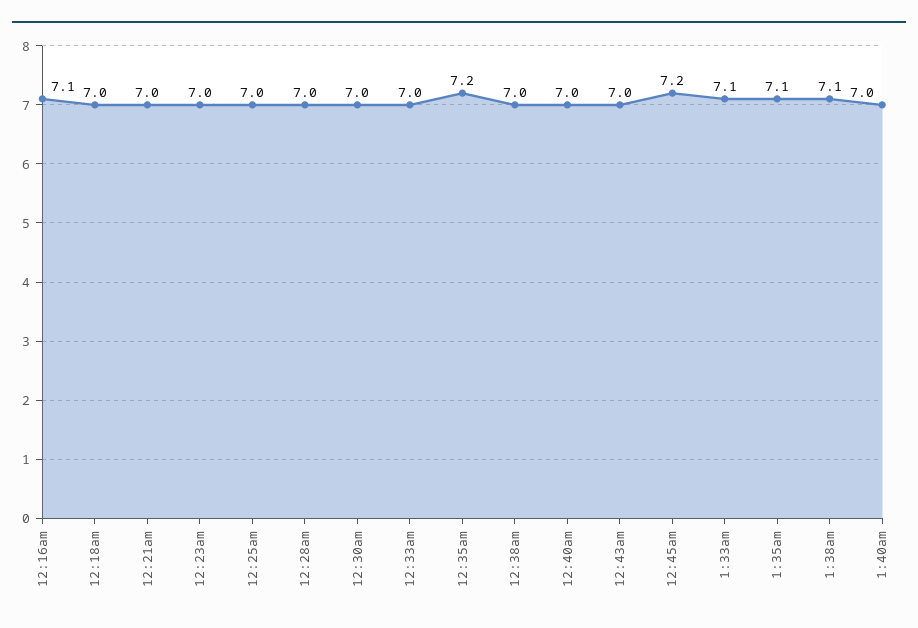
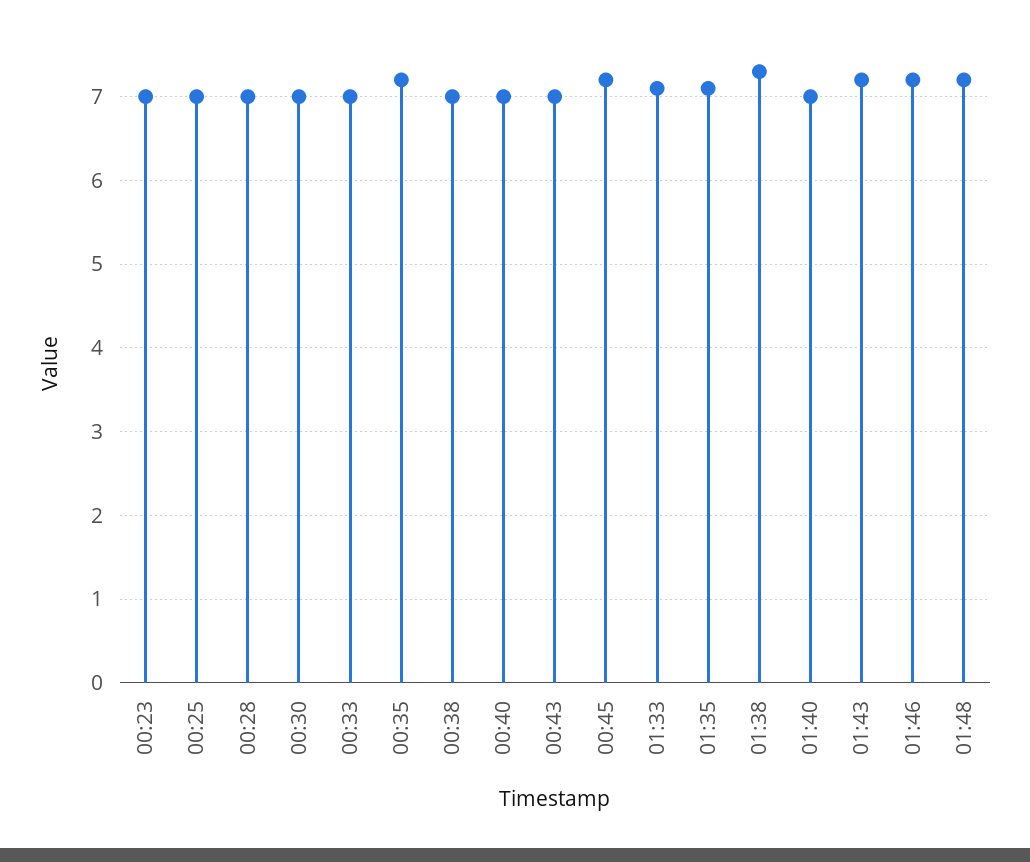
12:16am: 7.1 -> none
12:18am: 7 -> none
12:21am: 7 -> none
1:38am: 7.1 -> 7.3
01:43: none -> 7.2
01:46: none -> 7.2
01:48: none -> 7.2

